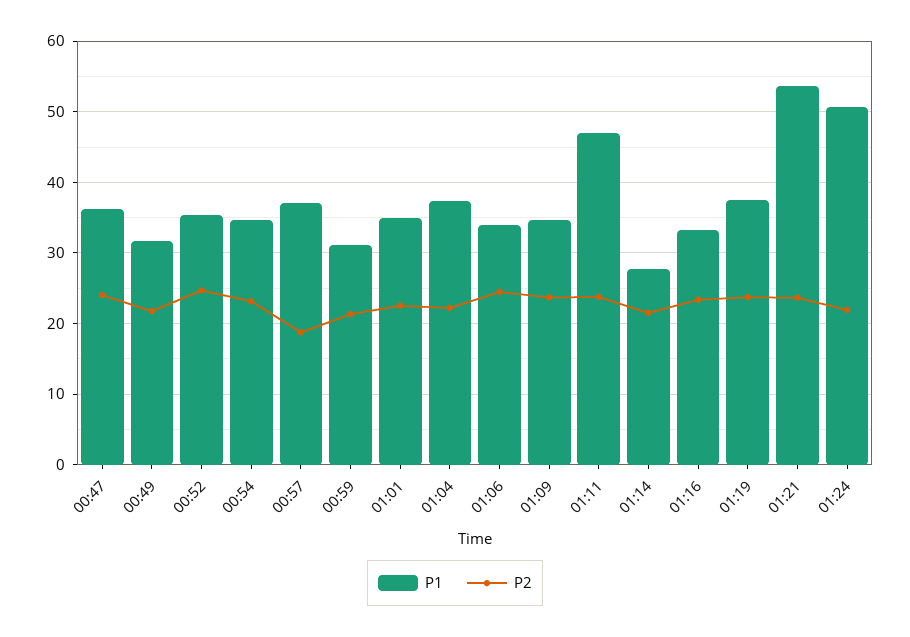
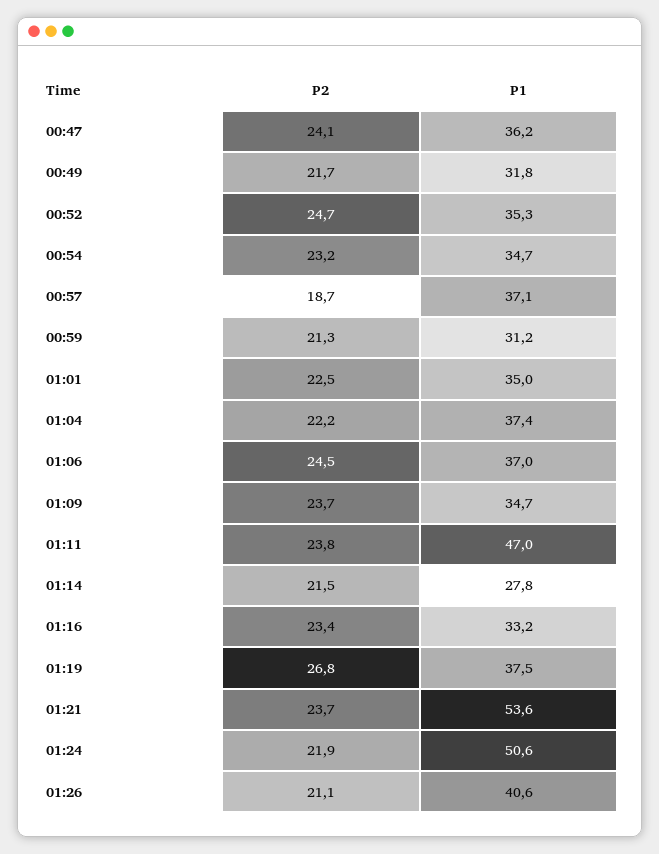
P1, 01:06: 34 -> 37
P2, 01:19: 24 -> 26.8
P2, 01:26: none -> 21.1
P1, 01:26: none -> 40.6

